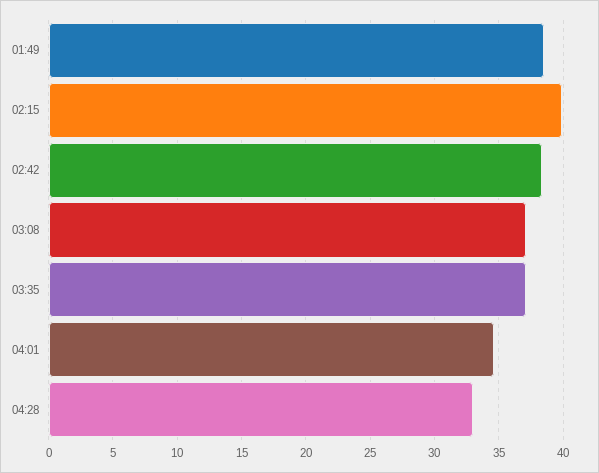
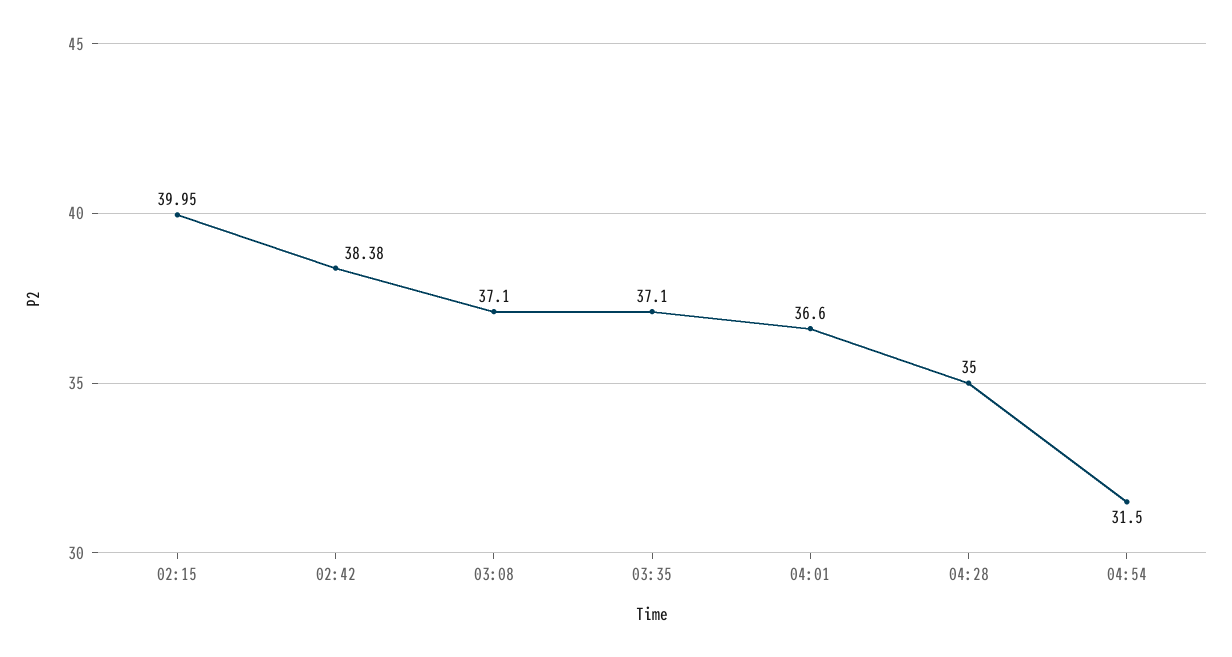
01:49: 38.5 -> none
04:01: 34.5 -> 36.6
04:28: 33 -> 35
04:54: none -> 31.5

